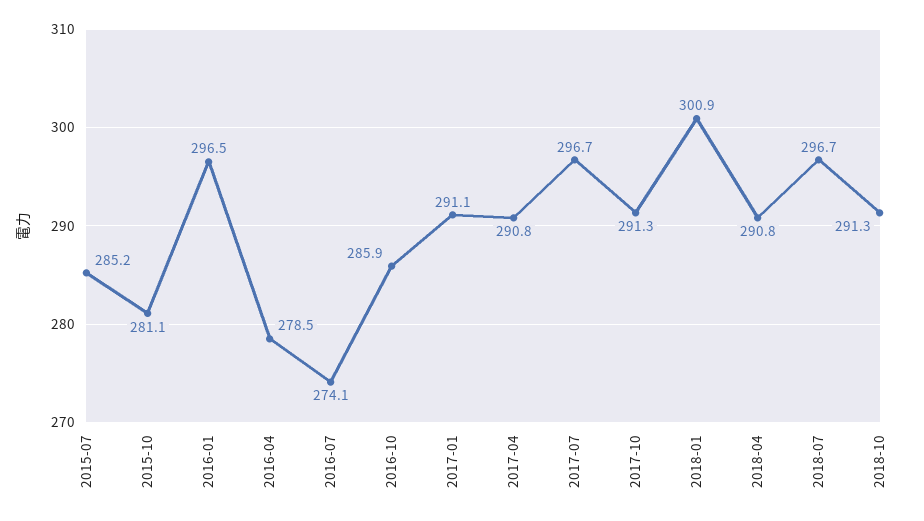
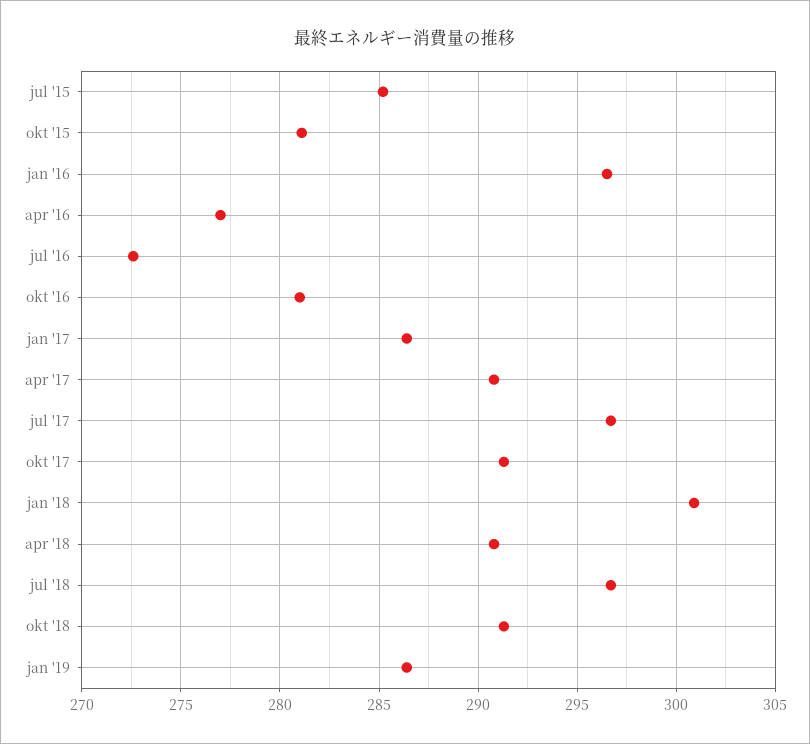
2016-04: 278.5 -> 277
2016-07: 274.1 -> 272.5
2016-10: 285.9 -> 281
2017-01: 291.1 -> 286.5
jan '19: none -> 286.5

